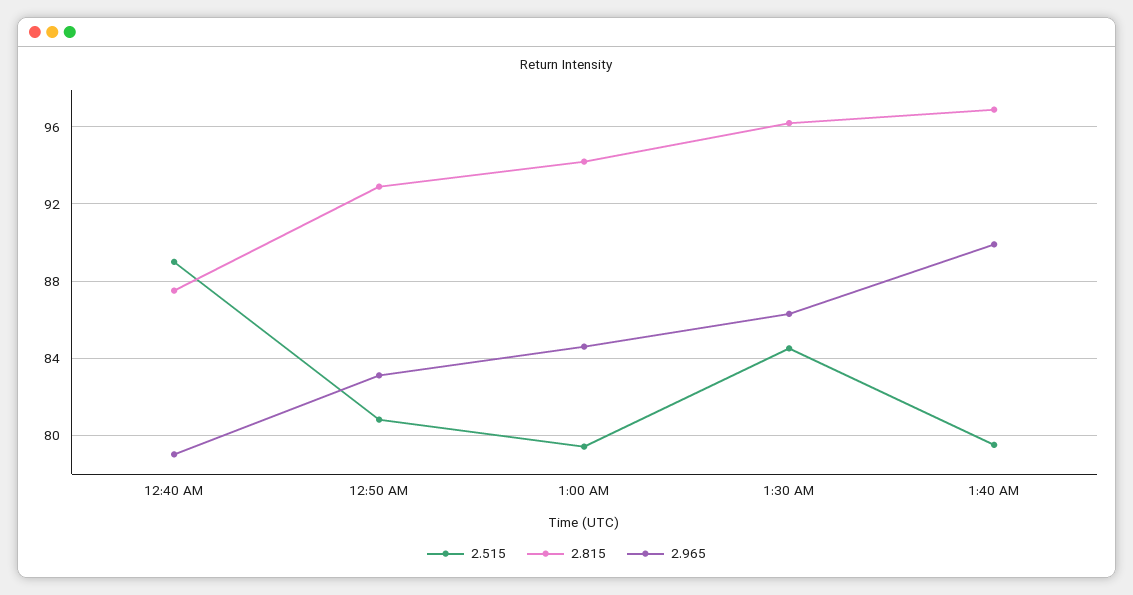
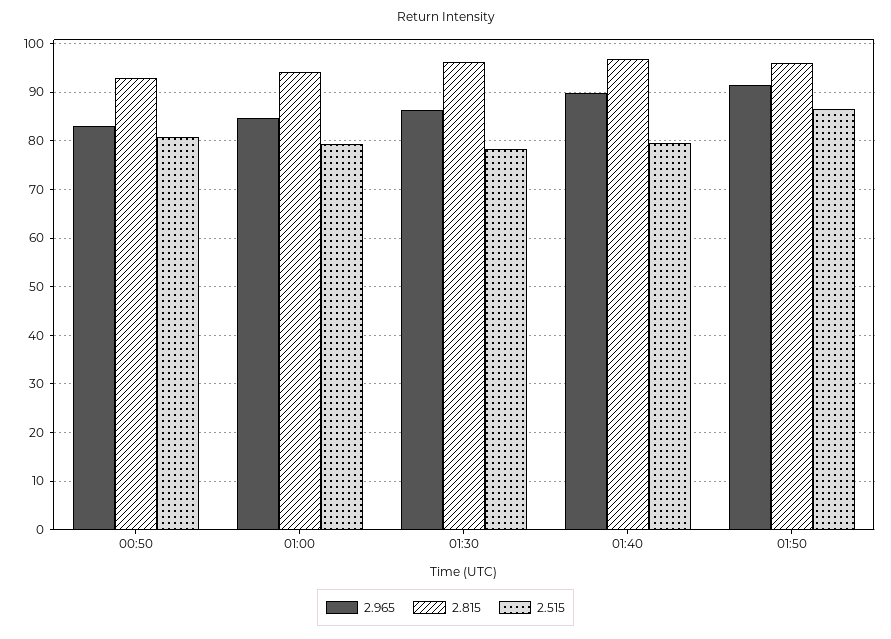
2.515, 12:40 AM: 89 -> none
2.815, 12:40 AM: 87.5 -> none
2.965, 12:40 AM: 79 -> none
2.515, 1:30 AM: 84.5 -> 78
2.965, 01:50: none -> 92
2.815, 01:50: none -> 96
2.515, 01:50: none -> 86

